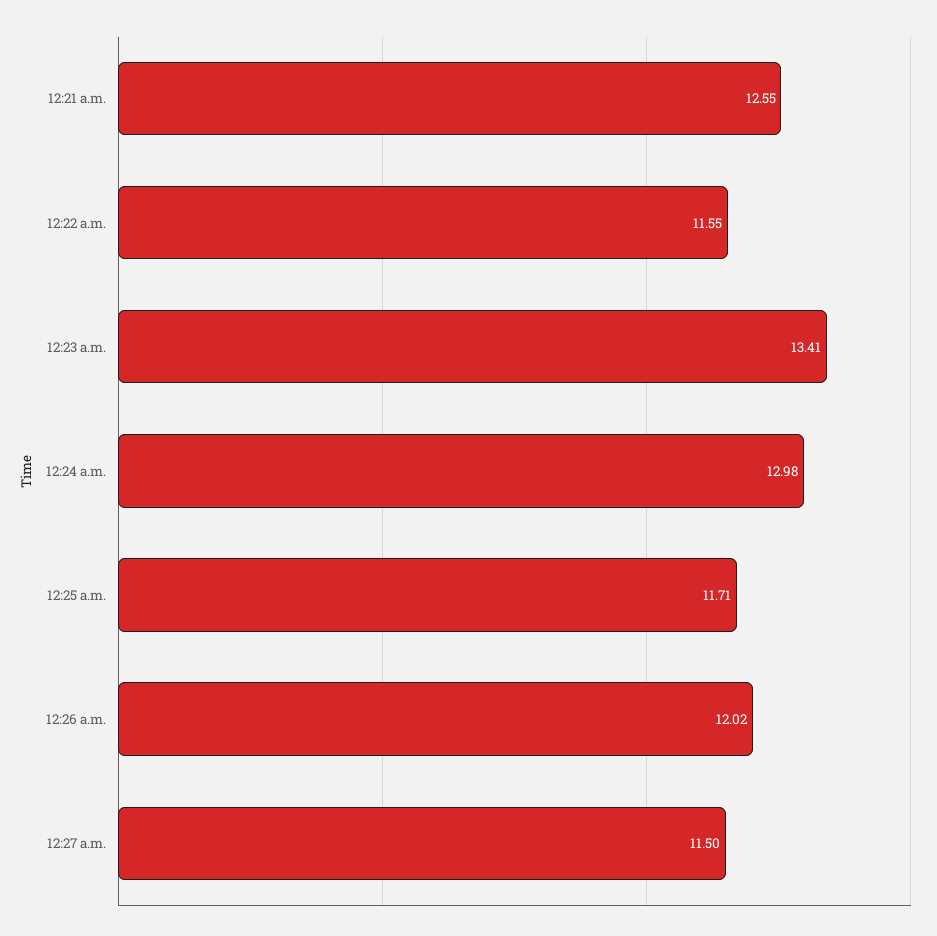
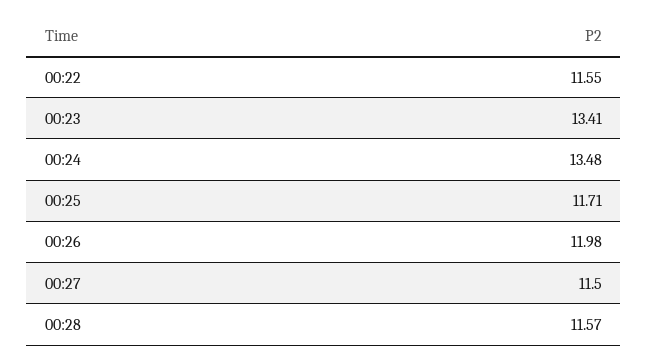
12:21 a.m.: 12.55 -> none
12:24 a.m.: 12.98 -> 13.48
12:26 a.m.: 12.02 -> 11.98
00:28: none -> 11.57

